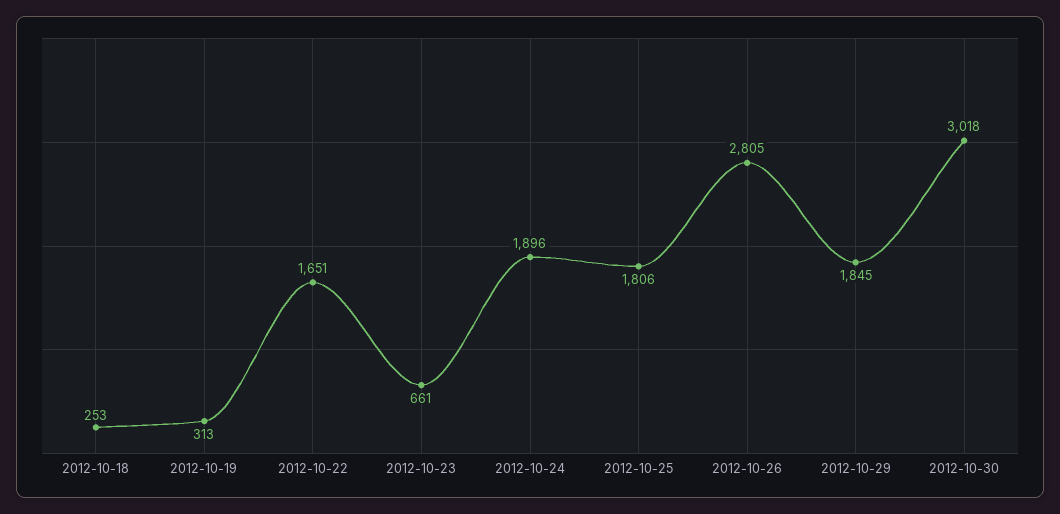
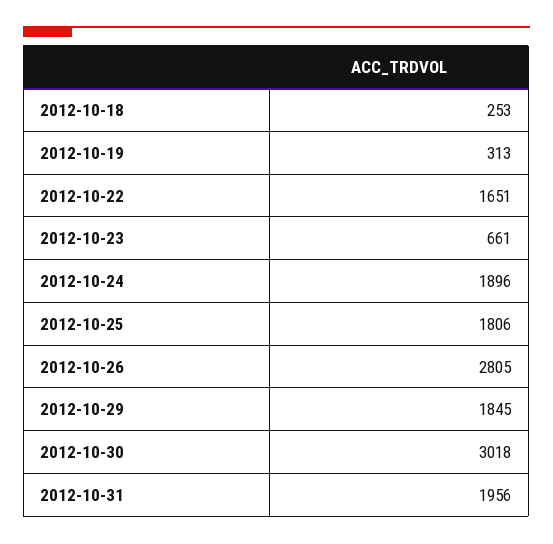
2012-10-31: none -> 1956

